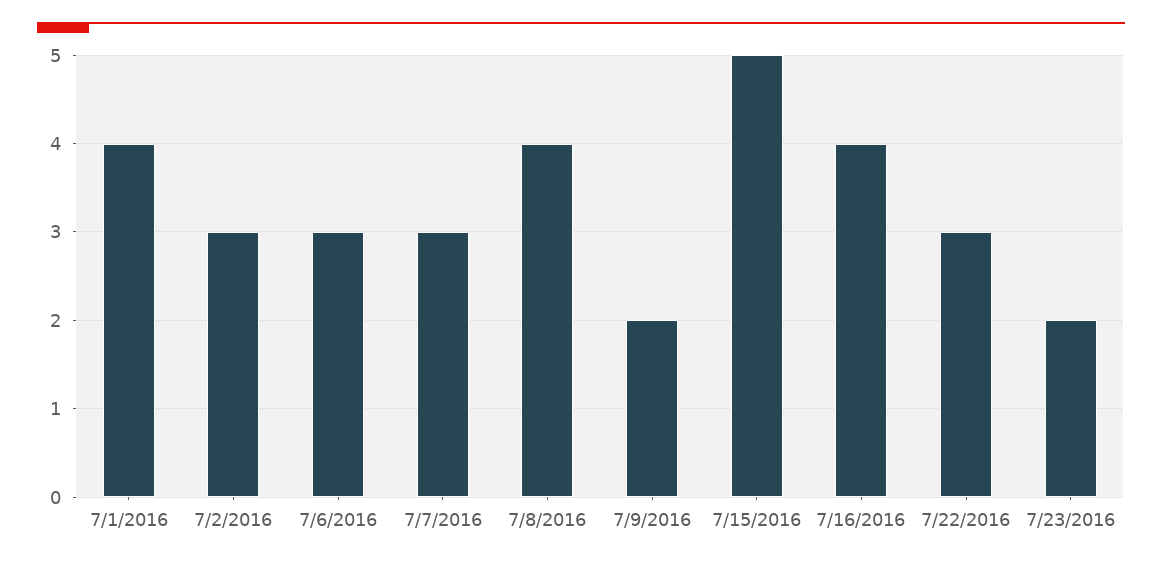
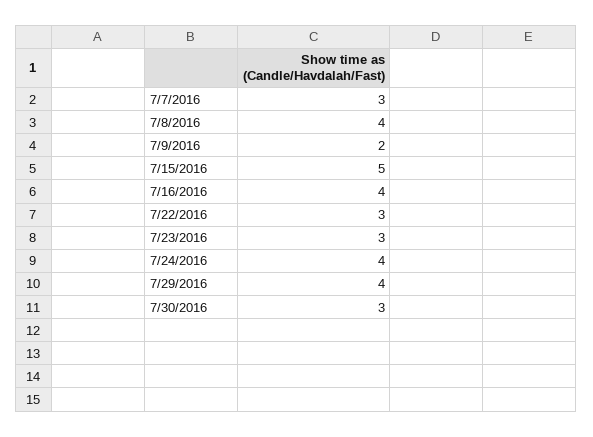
7/1/2016: 4 -> none
7/2/2016: 3 -> none
7/6/2016: 3 -> none
7/23/2016: 2 -> 3
7/24/2016: none -> 4
7/29/2016: none -> 4
7/30/2016: none -> 3

